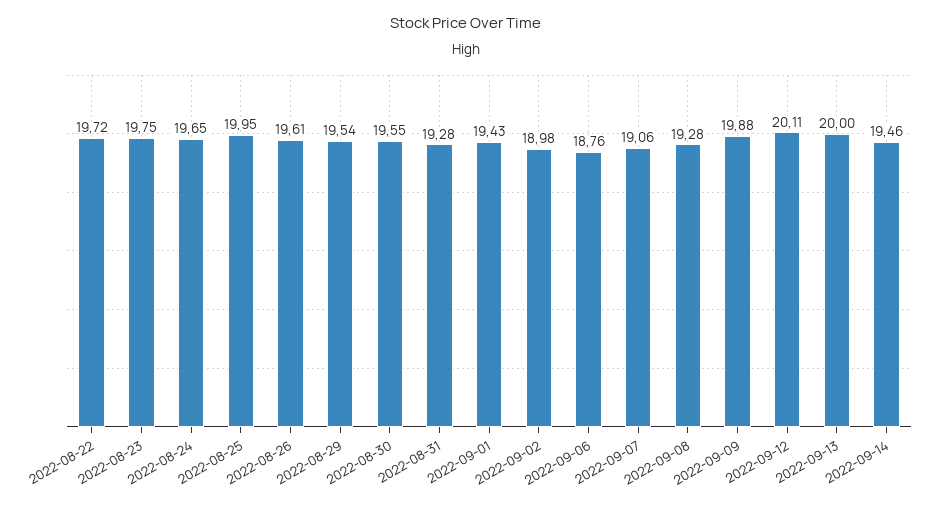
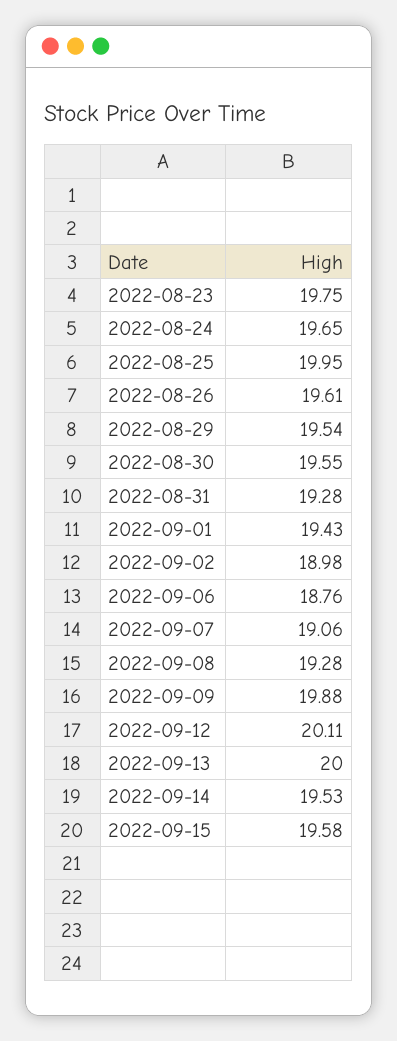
2022-08-22: 19.72 -> none
2022-09-14: 19.46 -> 19.53
2022-09-15: none -> 19.58

